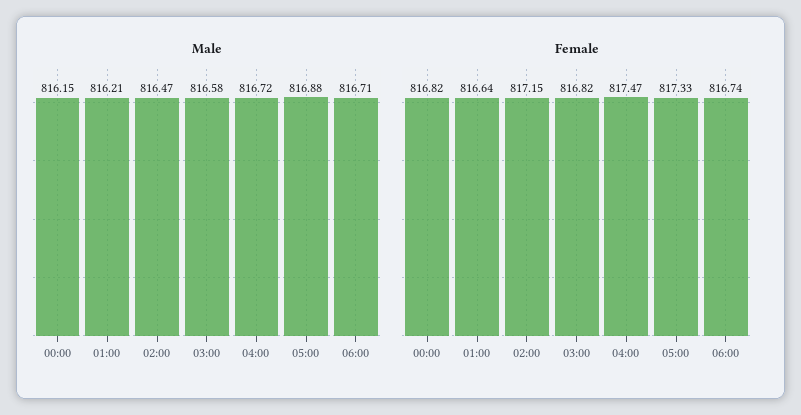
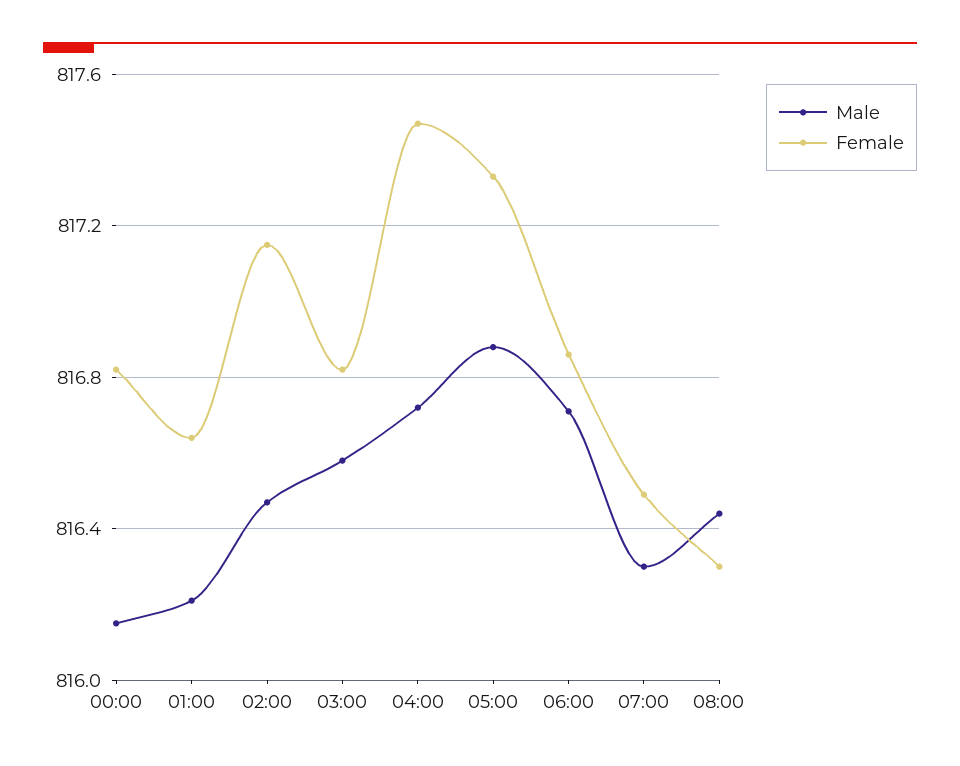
Female, 06:00: 816.74 -> 816.85
Male, 07:00: none -> 816.3
Female, 07:00: none -> 816.5
Male, 08:00: none -> 816.45
Female, 08:00: none -> 816.3

